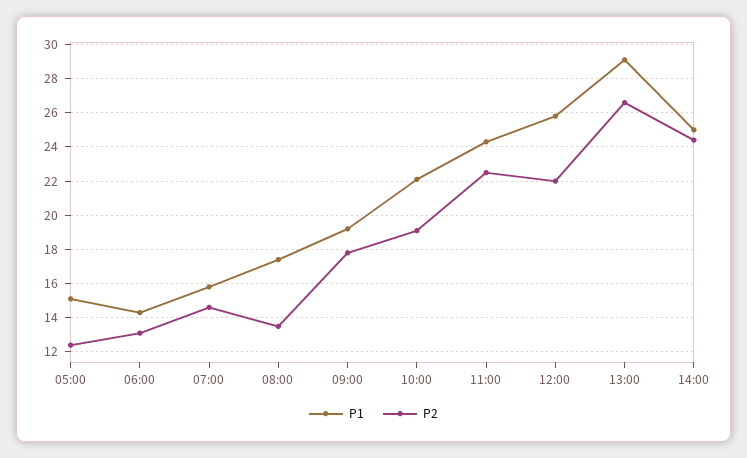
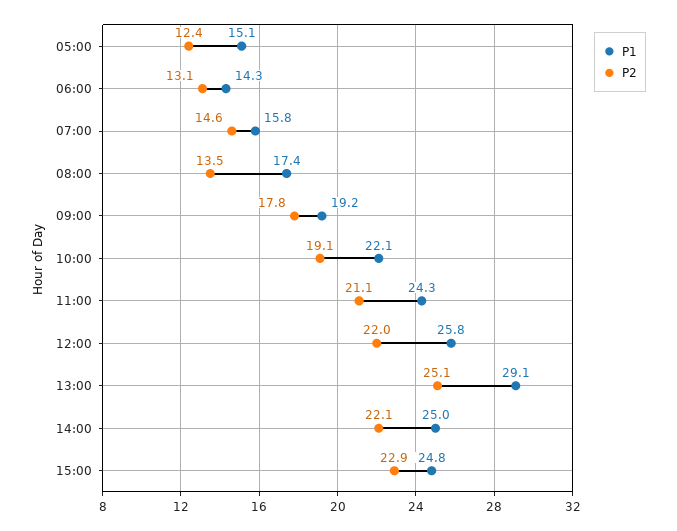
P2, 11:00: 22.5 -> 21.1
P2, 13:00: 26.5 -> 25.1
P2, 14:00: 24.5 -> 22.1
P1, 15:00: none -> 24.8
P2, 15:00: none -> 22.9

